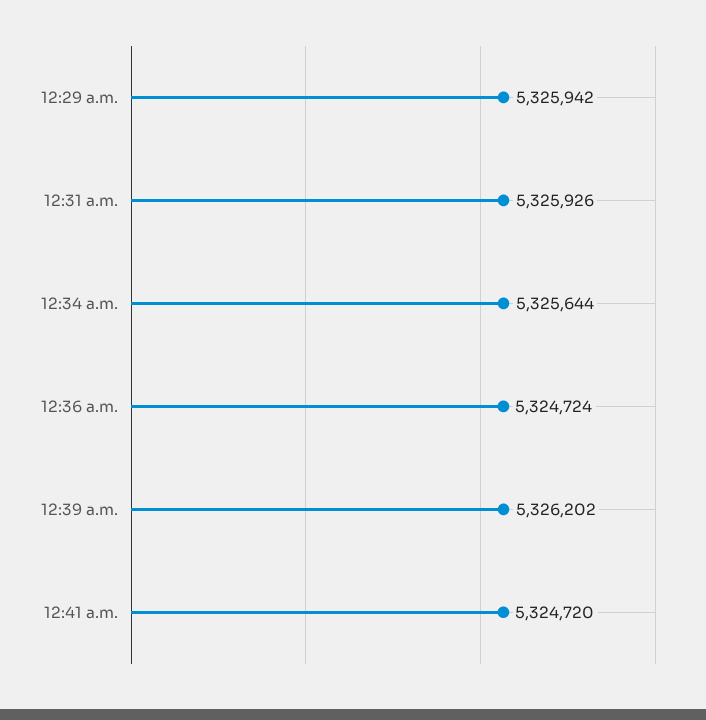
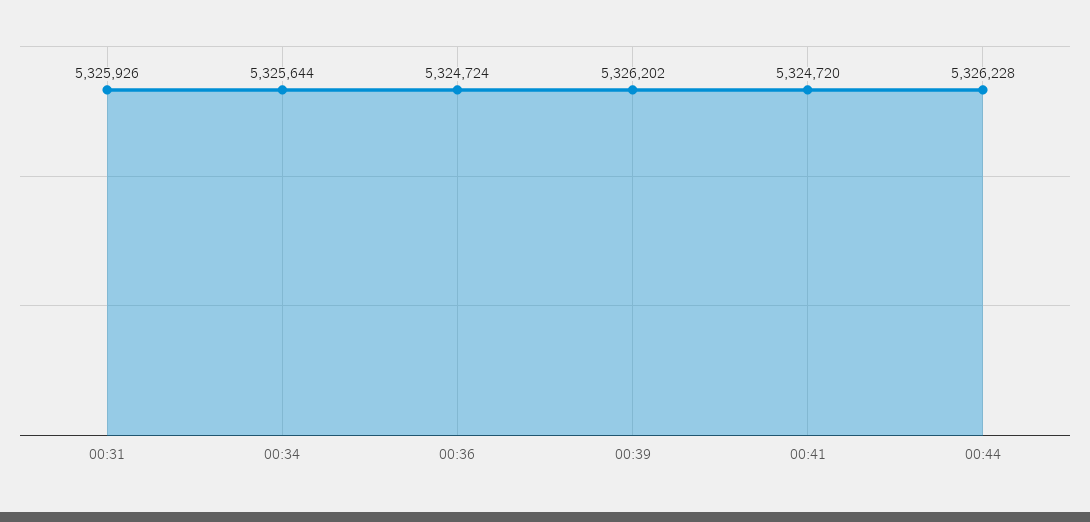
12:29 a.m.: 5325942 -> none
00:44: none -> 5326228

